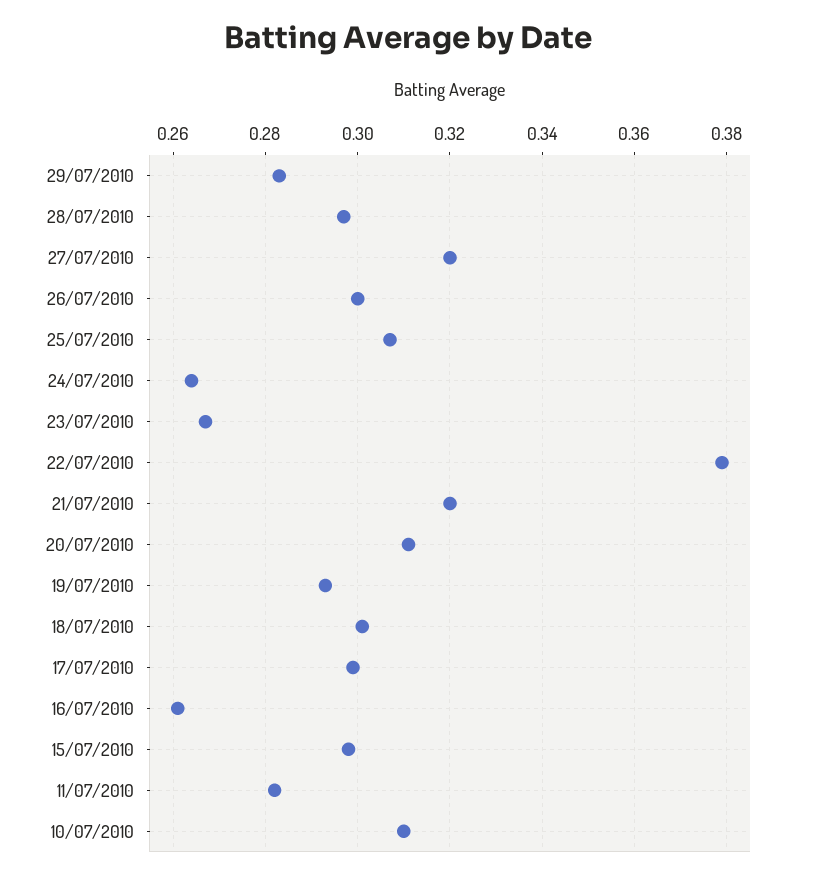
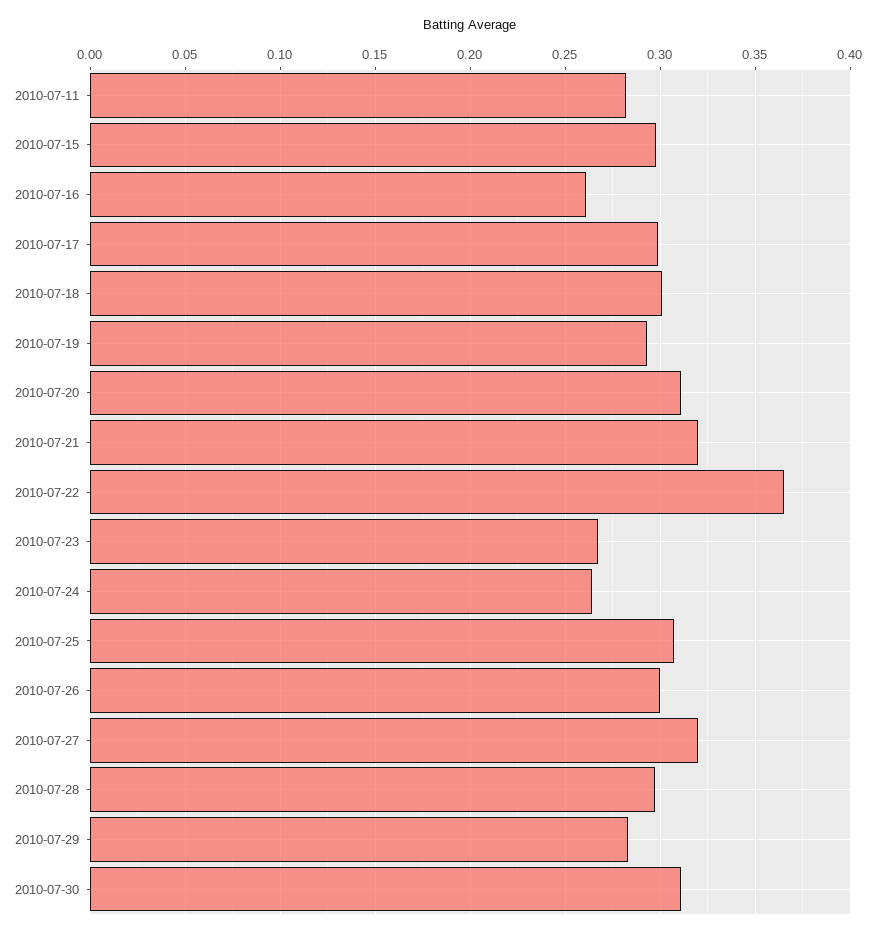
22/07/2010: 0.38 -> 0.365
10/07/2010: 0.31 -> none
2010-07-30: none -> 0.31

